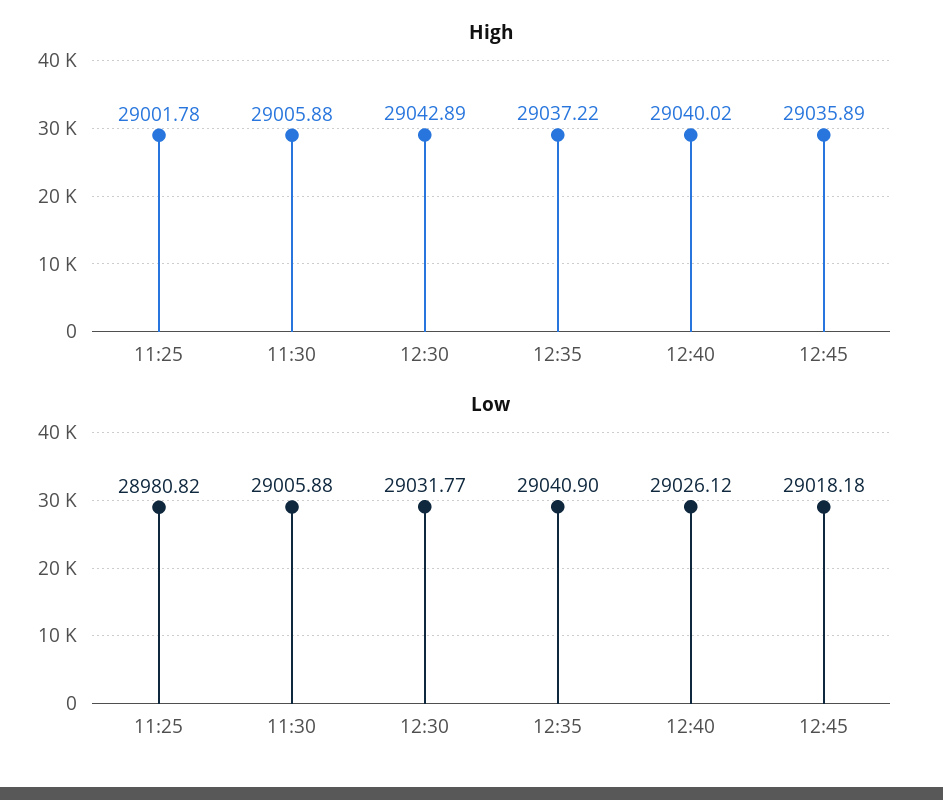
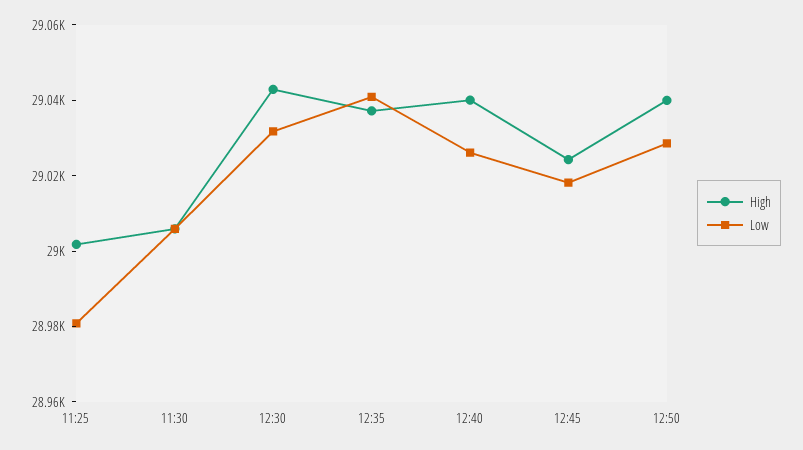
High, 12:45: 29035.89 -> 29025
High, 12:50: none -> 29040
Low, 12:50: none -> 29030

